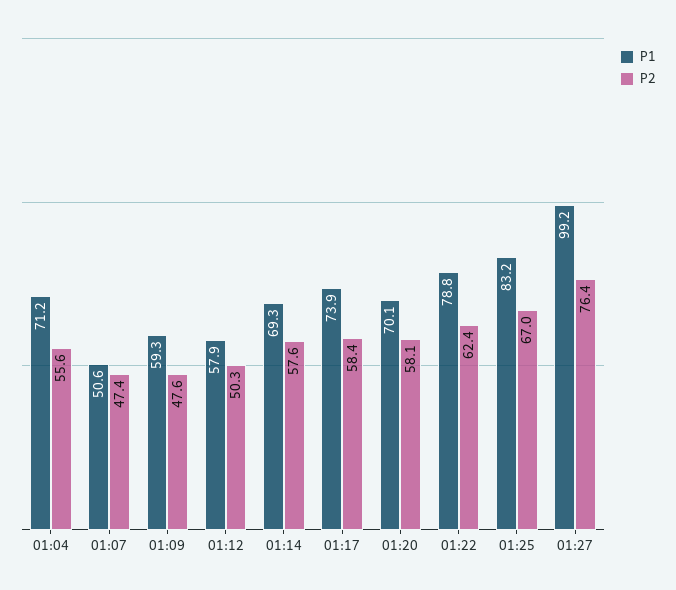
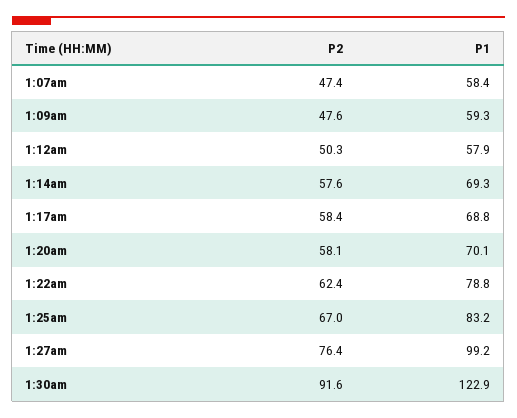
P1, 01:04: 71.2 -> none
P2, 01:04: 55.6 -> none
P1, 01:07: 50.6 -> 58.4
P1, 01:17: 73.9 -> 68.8
P2, 1:30am: none -> 91.6
P1, 1:30am: none -> 122.9

